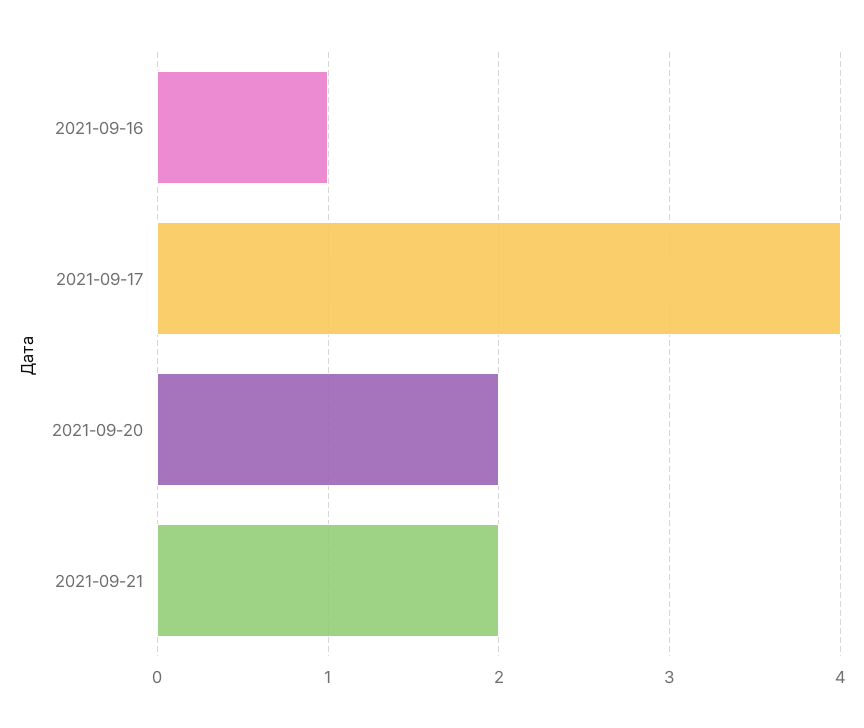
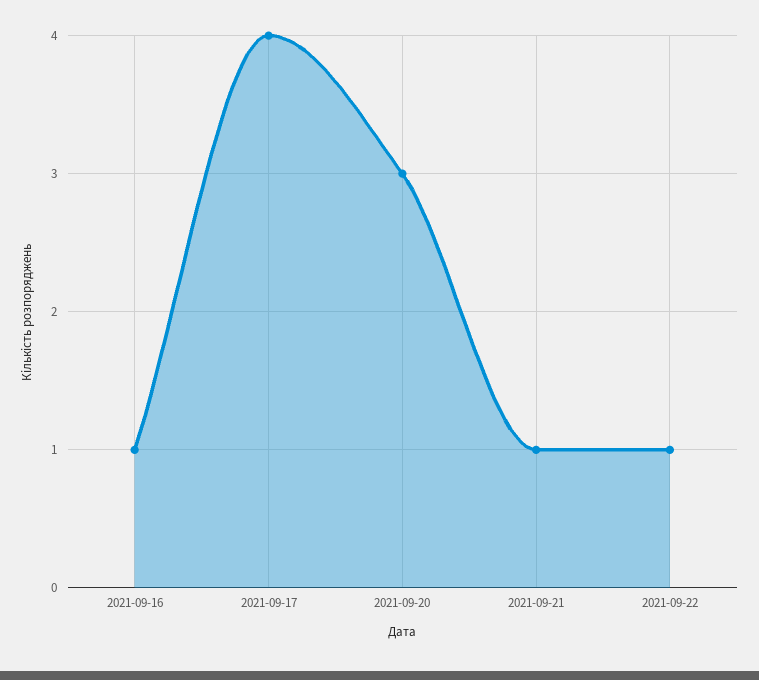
2021-09-20: 2 -> 3
2021-09-21: 2 -> 1
2021-09-22: none -> 1

